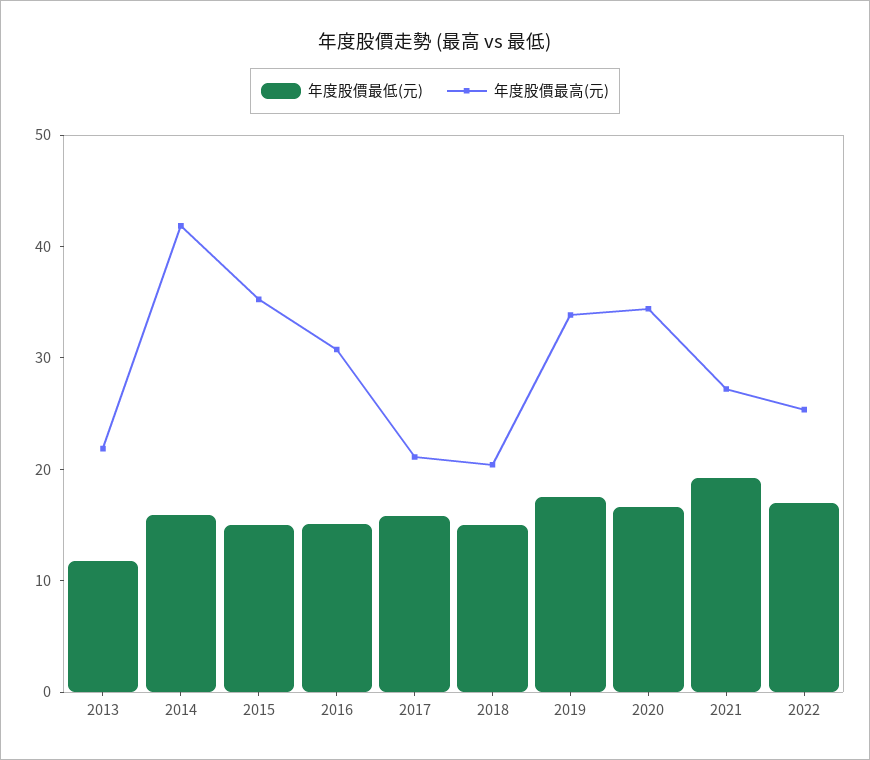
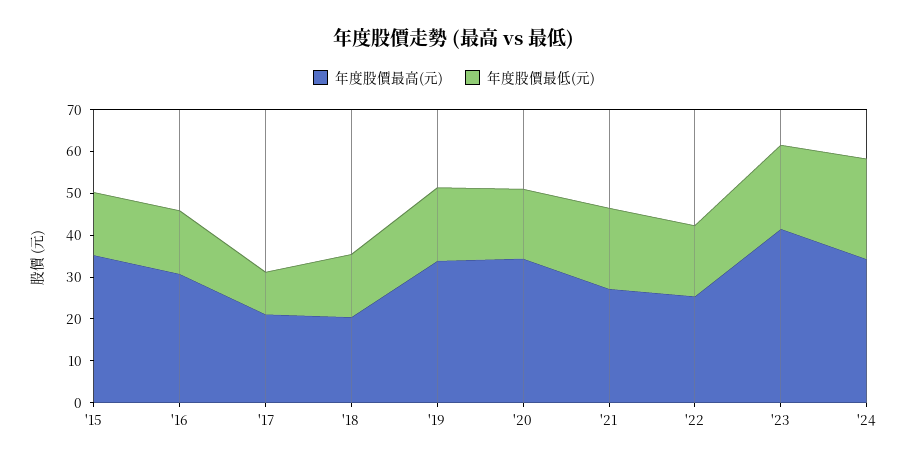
年度股價最低(元), 2013: 12 -> none
年度股價最高(元), 2013: 22 -> none
年度股價最低(元), 2014: 16 -> none
年度股價最高(元), 2014: 42 -> none
年度股價最低(元), 2017: 16 -> 10
年度股價最高(元), '23: none -> 42
年度股價最低(元), '23: none -> 20
年度股價最高(元), '24: none -> 34
年度股價最低(元), '24: none -> 24

